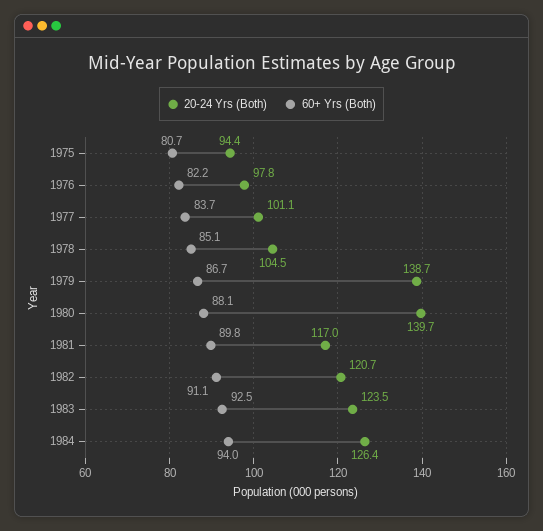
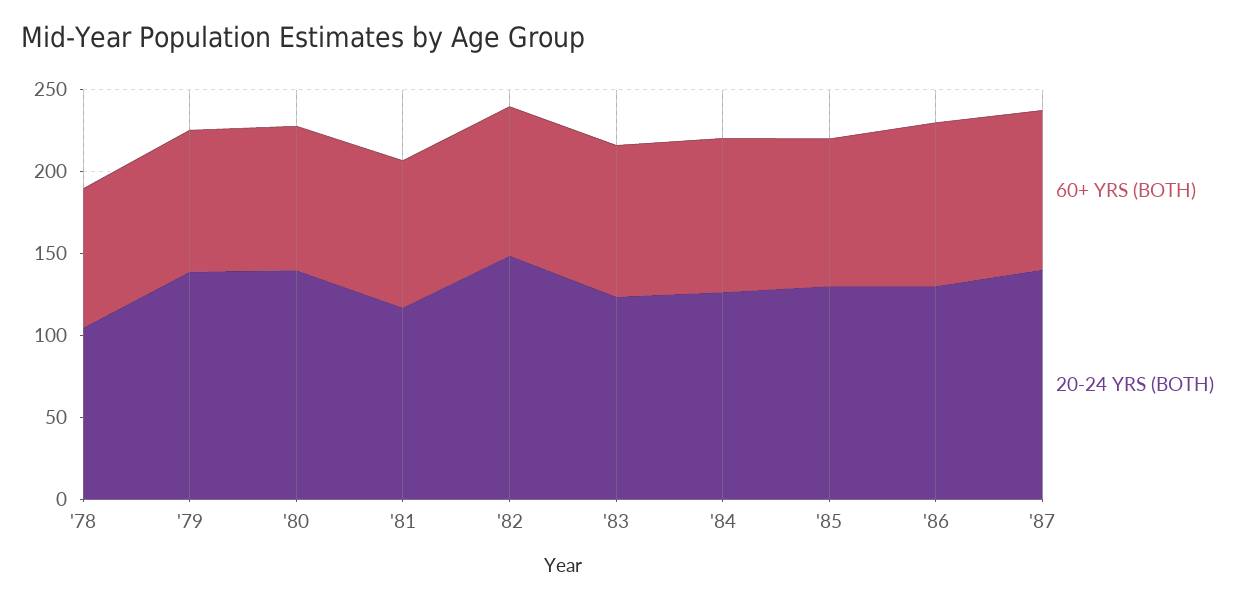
20-24 Yrs (Both), 1975: 94.4 -> none
60+ Yrs (Both), 1975: 80.7 -> none
20-24 Yrs (Both), 1976: 97.8 -> none
60+ Yrs (Both), 1976: 82.2 -> none
20-24 Yrs (Both), 1977: 101.1 -> none
60+ Yrs (Both), 1977: 83.7 -> none
20-24 Yrs (Both), 1982: 120.7 -> 150
60+ Yrs (Both), '85: none -> 90
20-24 Yrs (Both), '85: none -> 130
60+ Yrs (Both), '86: none -> 100
20-24 Yrs (Both), '86: none -> 130
60+ Yrs (Both), '87: none -> 100
20-24 Yrs (Both), '87: none -> 140

